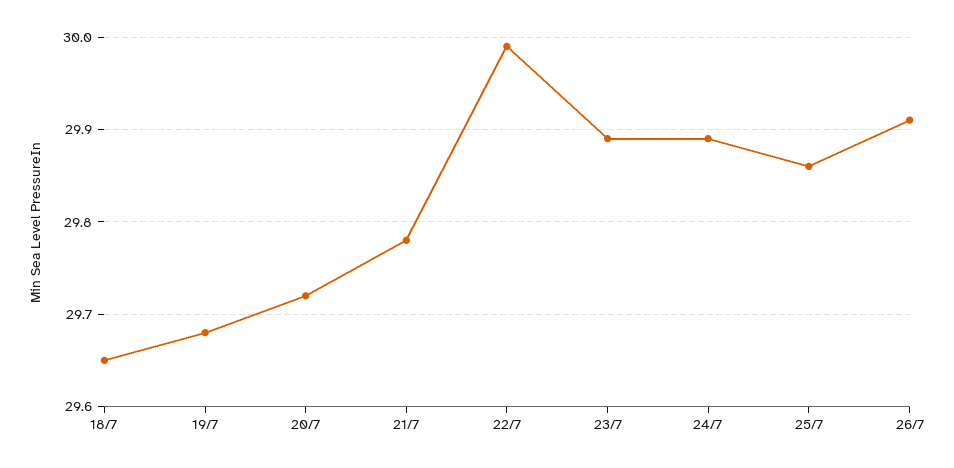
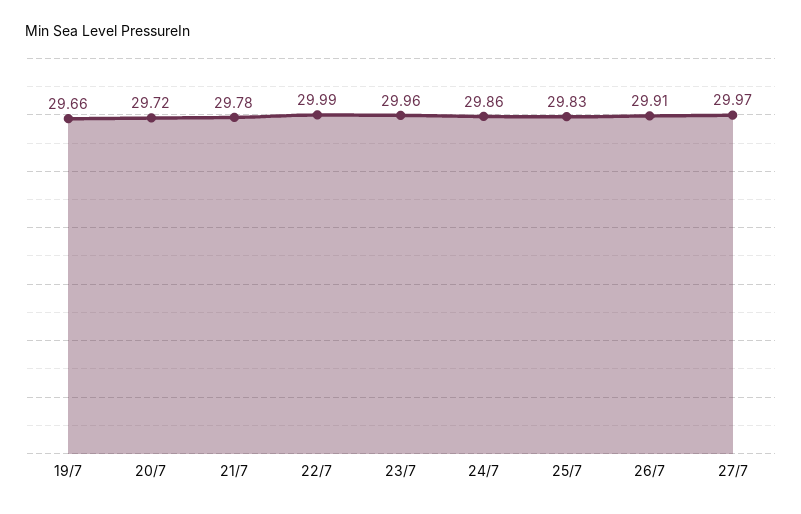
18/7: 29.65 -> none
19/7: 29.68 -> 29.66
23/7: 29.89 -> 29.96
24/7: 29.89 -> 29.86
25/7: 29.86 -> 29.83
27/7: none -> 29.97

